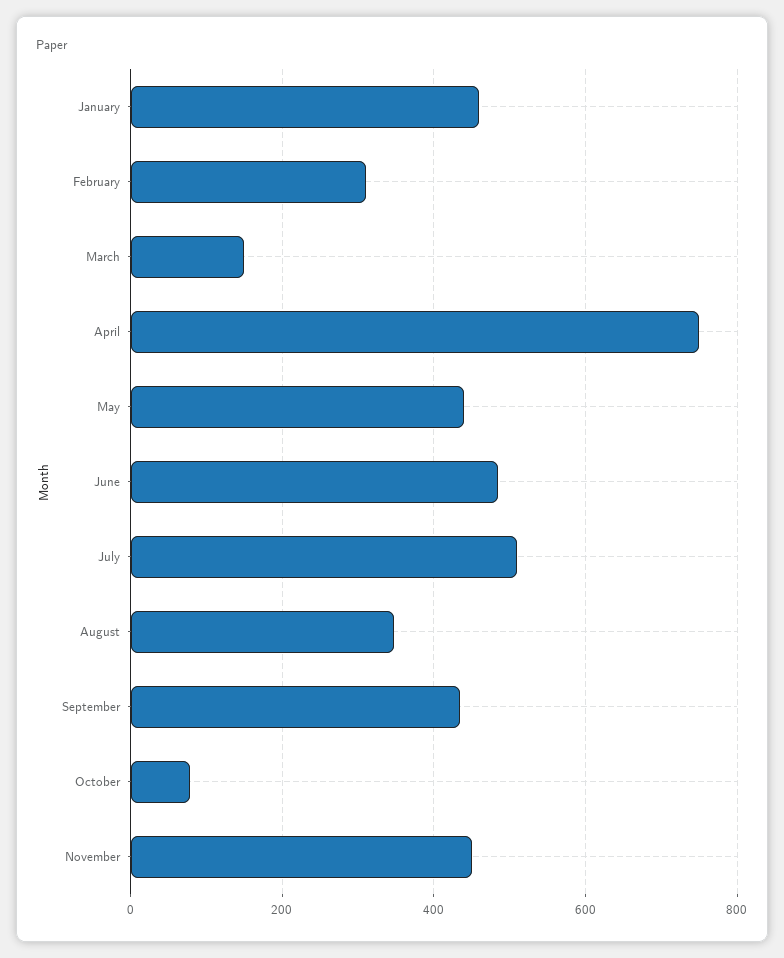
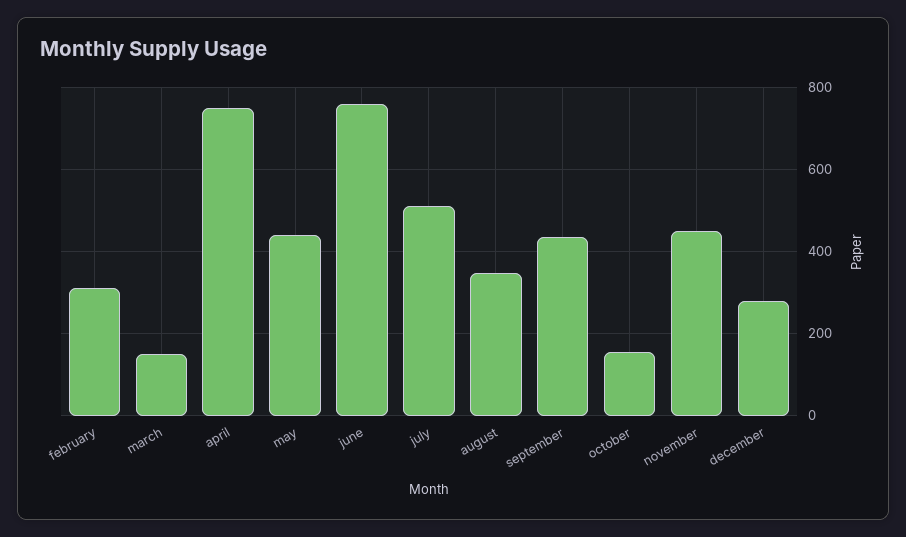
January: 460 -> none
June: 480 -> 760
October: 80 -> 160
december: none -> 280

